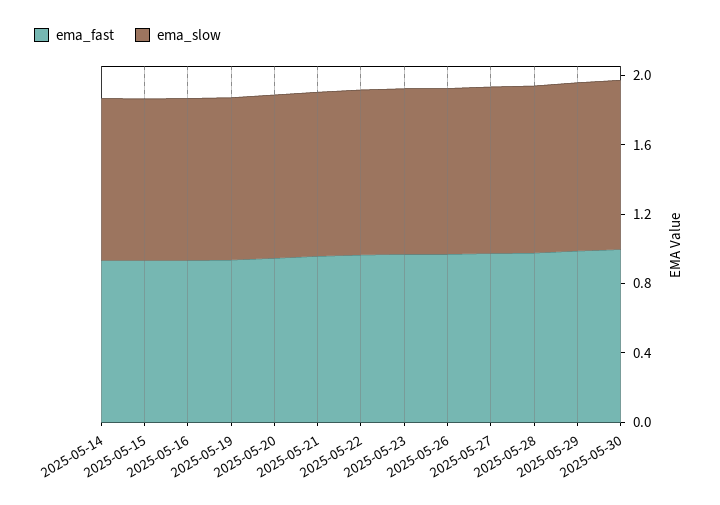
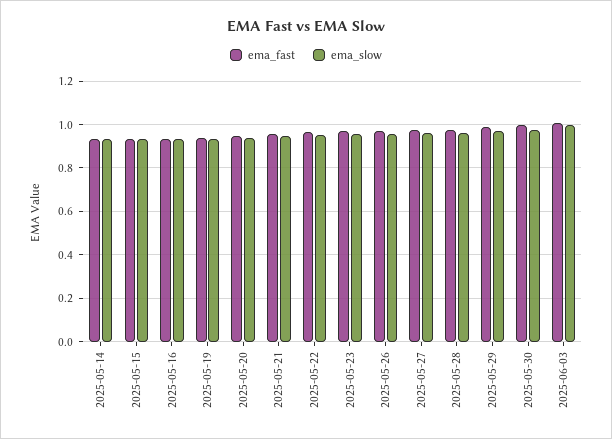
ema_fast, 2025-06-03: none -> 1
ema_slow, 2025-06-03: none -> 1

